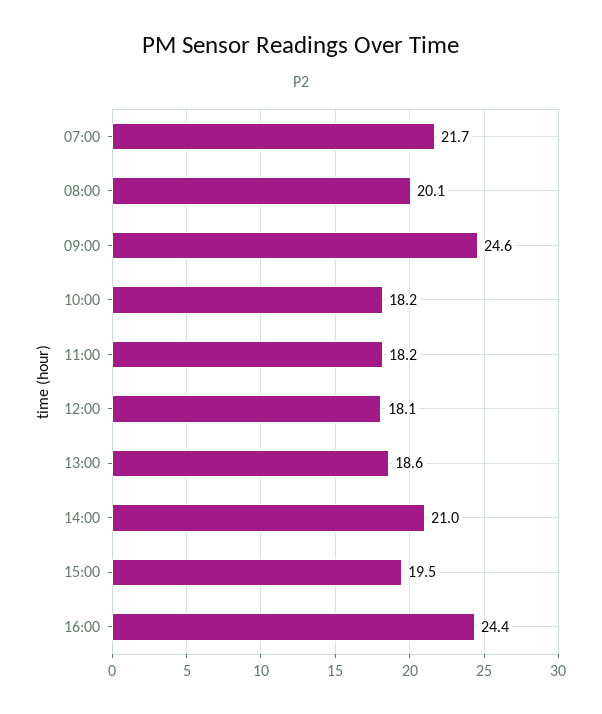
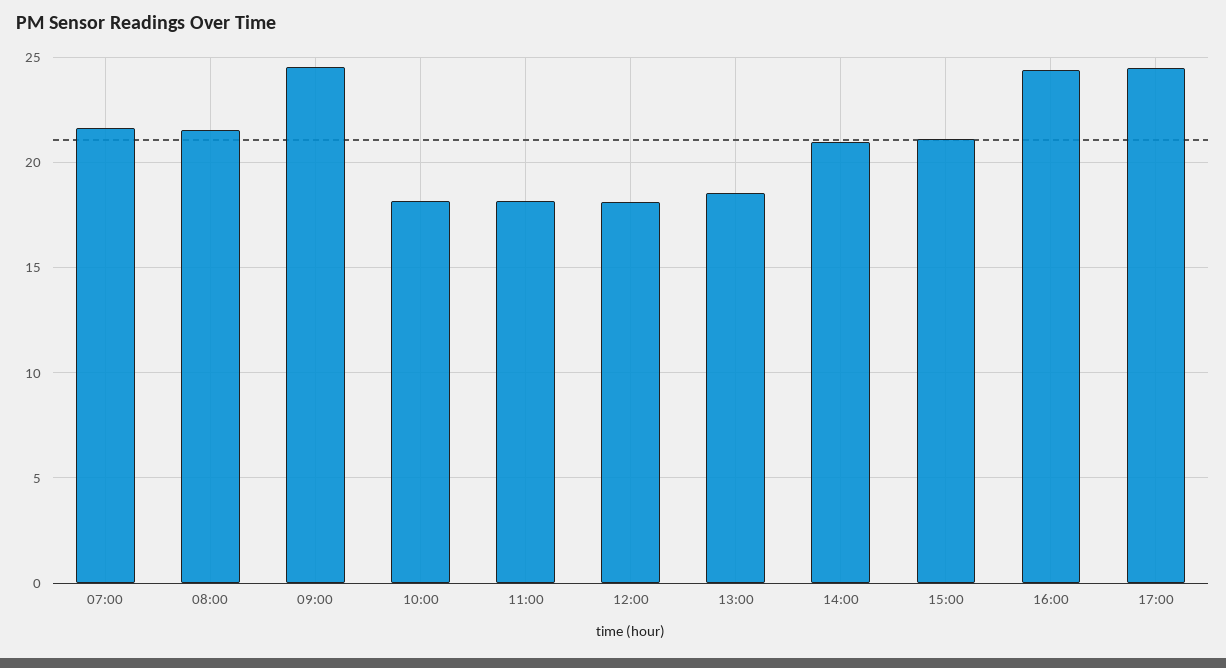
08:00: 20.1 -> 21.5
15:00: 19.5 -> 21
17:00: none -> 24.5

